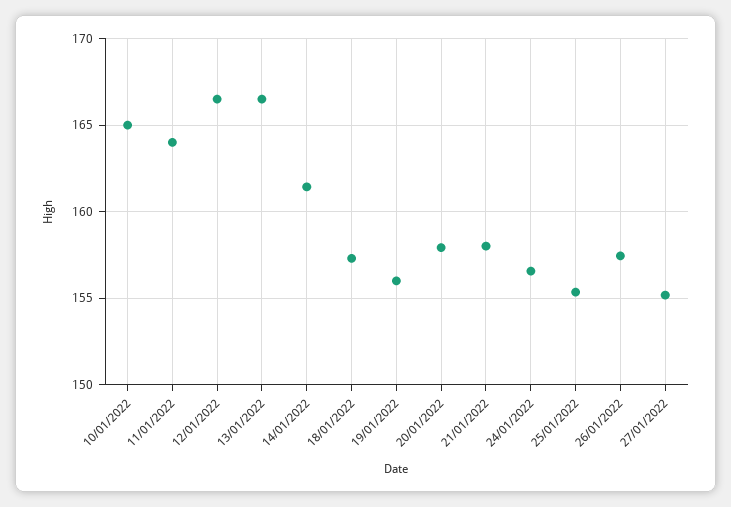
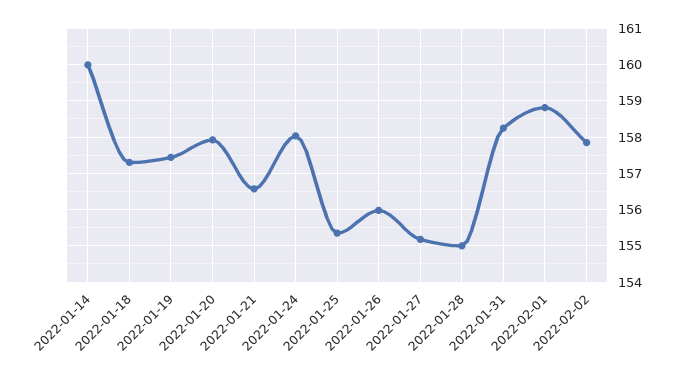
10/01/2022: 165 -> none
11/01/2022: 164 -> none
12/01/2022: 166.5 -> none
13/01/2022: 166.5 -> none
14/01/2022: 161.5 -> 160
19/01/2022: 156 -> 157.4
21/01/2022: 158 -> 156.6
24/01/2022: 156.5 -> 158
26/01/2022: 157.5 -> 156
2022-01-28: none -> 155
2022-01-31: none -> 158.2
2022-02-01: none -> 158.8
2022-02-02: none -> 157.8

